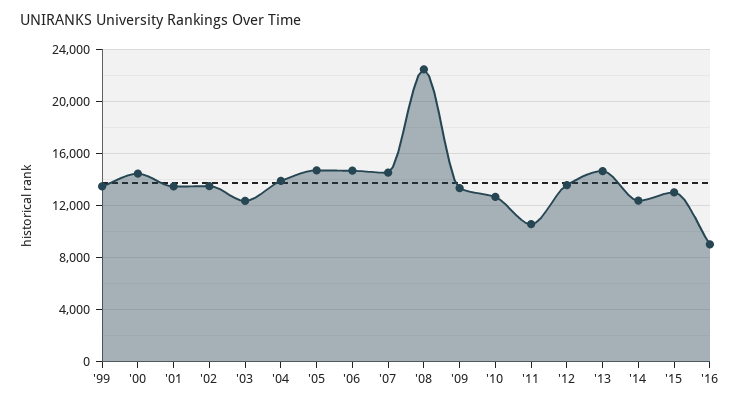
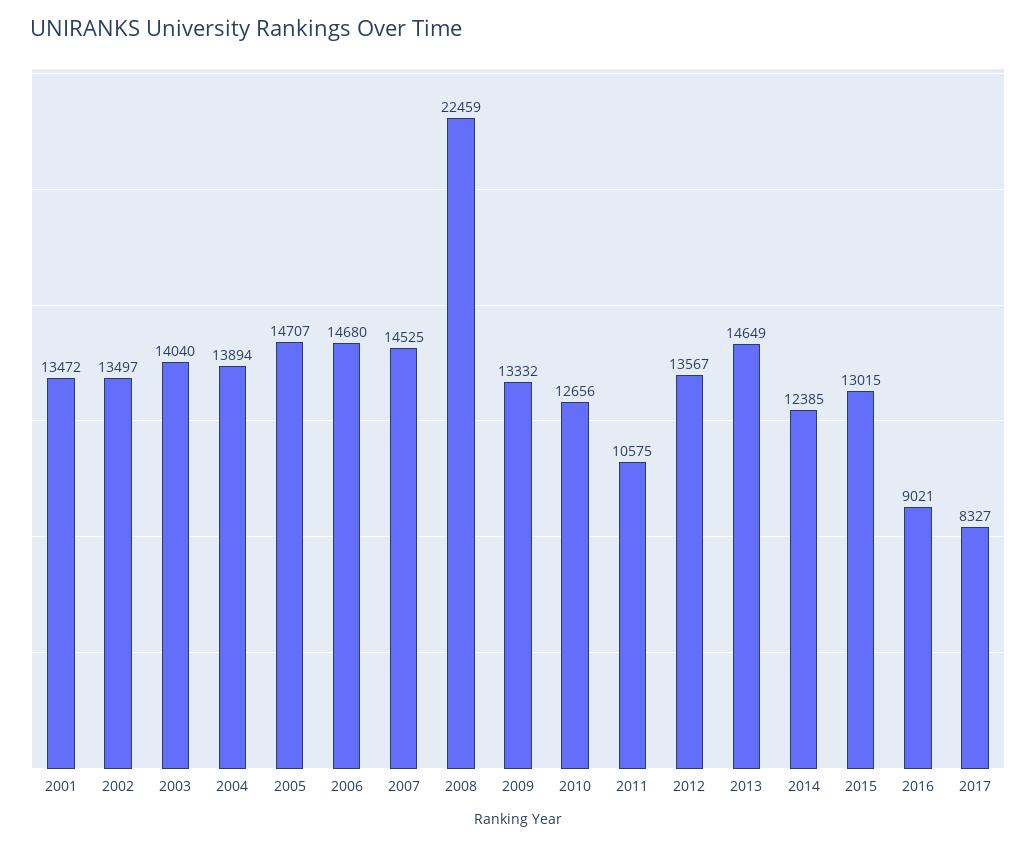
'99: 13500 -> none
'00: 14500 -> none
'03: 12500 -> 14040
2017: none -> 8327

